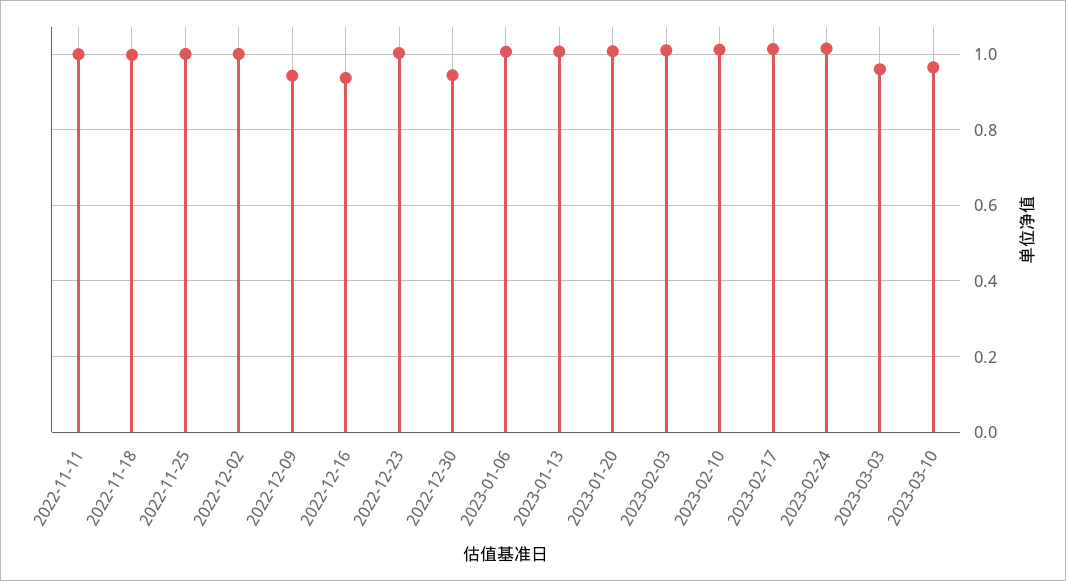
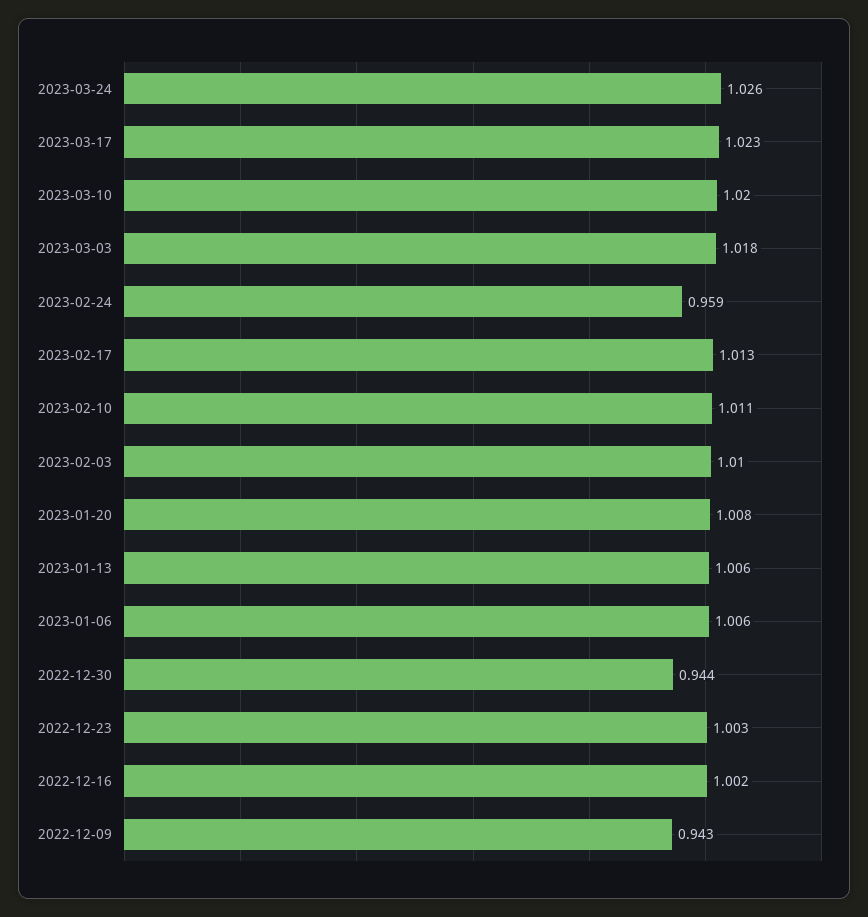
2022-11-11: 1 -> none
2022-11-18: 1 -> none
2022-11-25: 1 -> none
2022-12-02: 1 -> none
2022-12-16: 0.94 -> 1.002
2023-02-24: 1.02 -> 0.959
2023-03-03: 0.96 -> 1.018
2023-03-10: 0.96 -> 1.02
2023-03-24: none -> 1.026
2023-03-17: none -> 1.023

